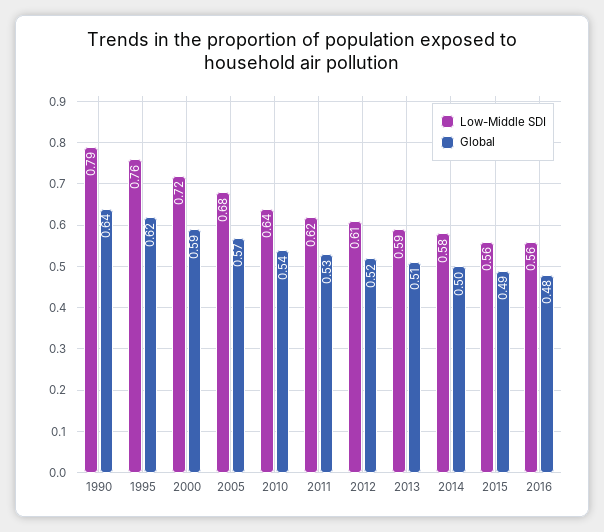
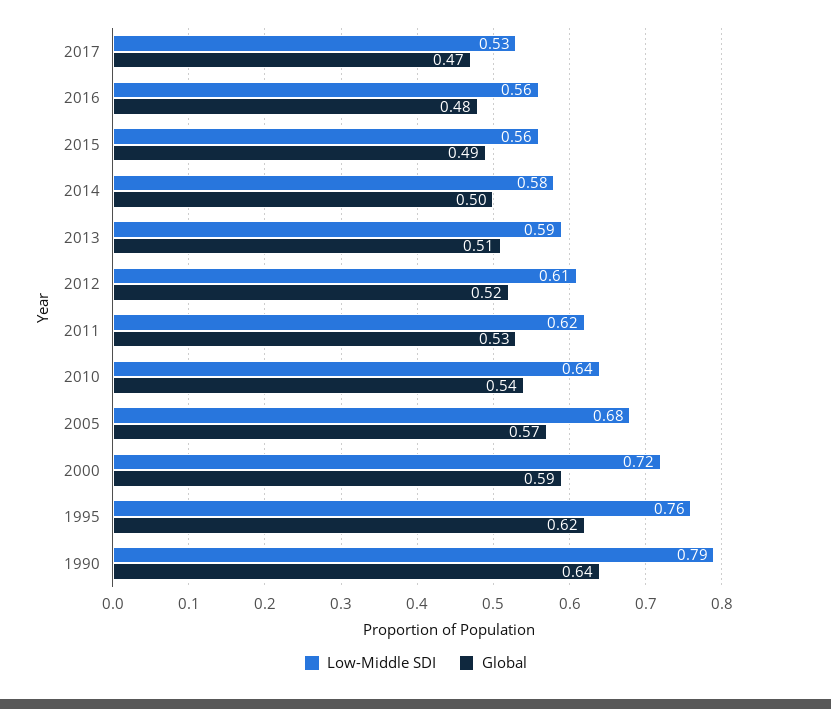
Low-Middle SDI, 2017: none -> 0.53
Global, 2017: none -> 0.47

